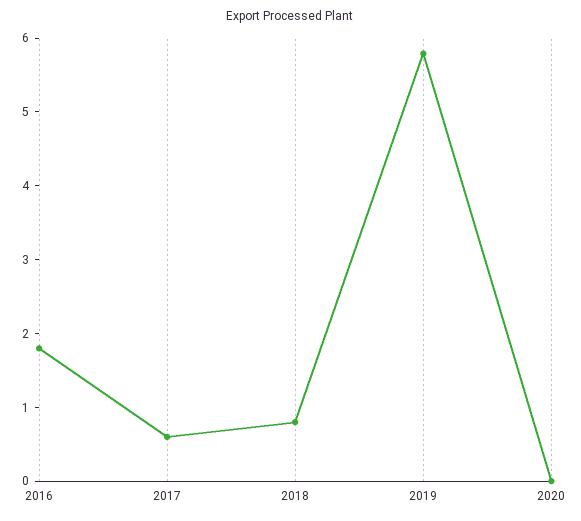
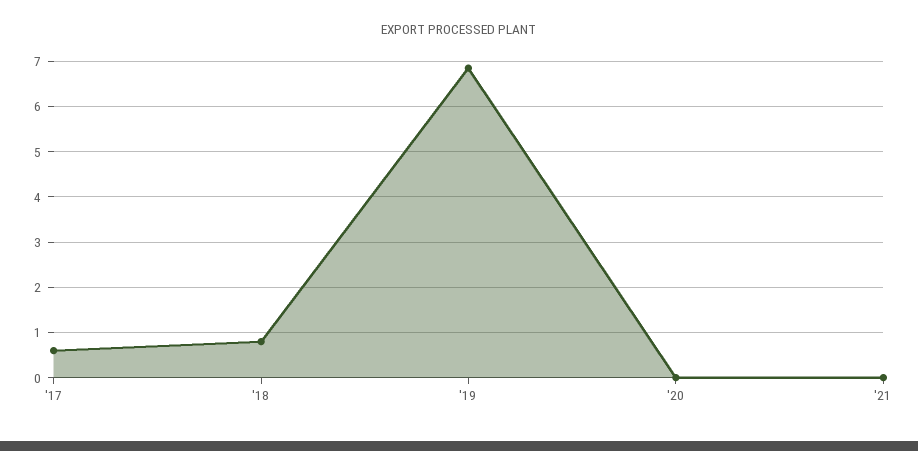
2016: 1.8 -> none
2019: 5.8 -> 6.8
'21: none -> 0

